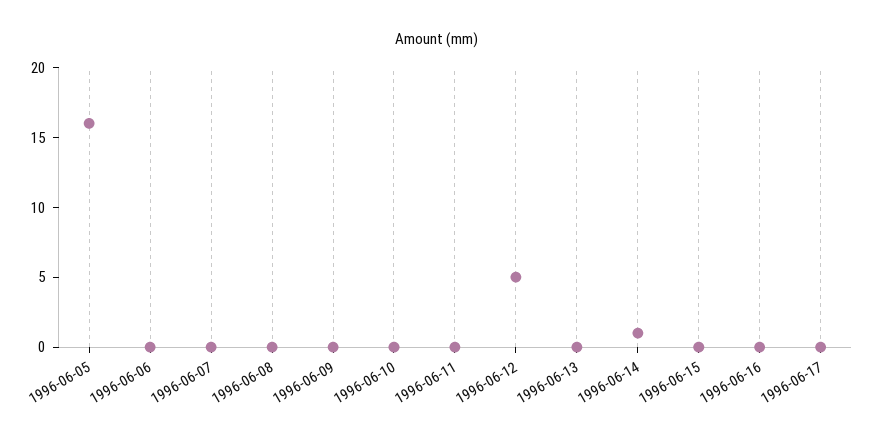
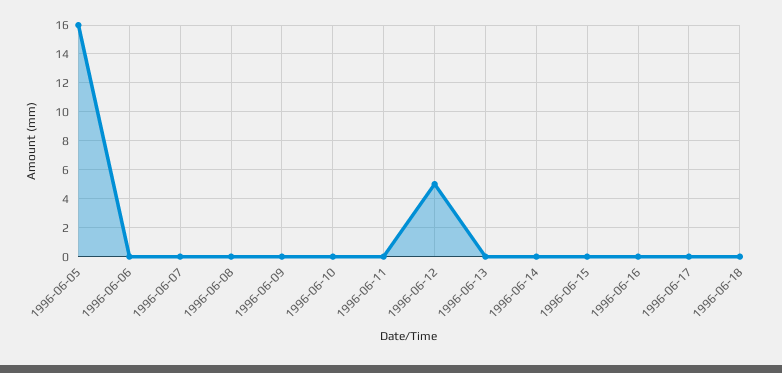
1996-06-14: 1 -> 0
1996-06-18: none -> 0

